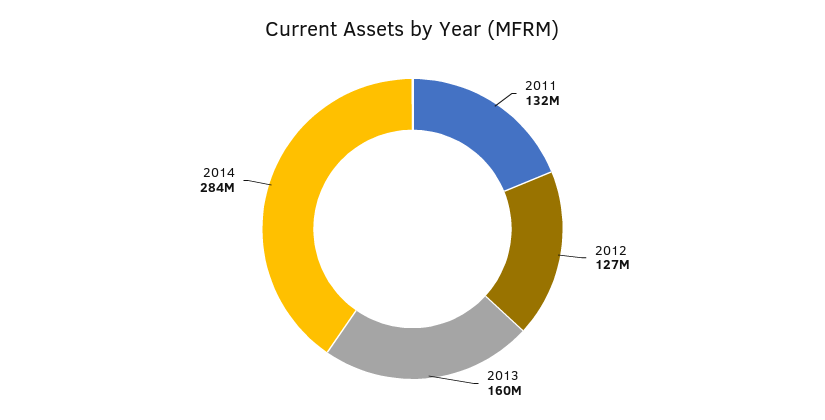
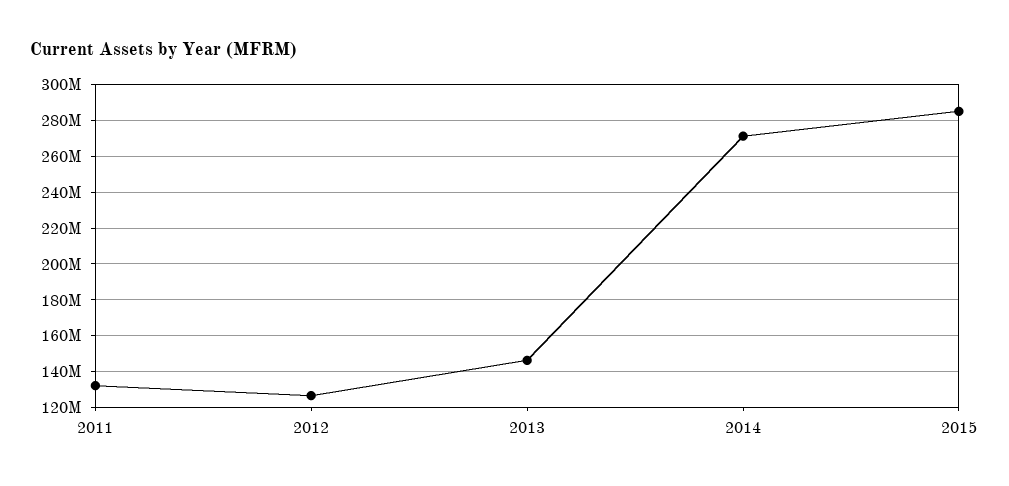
2013: 160000000 -> 145000000
2014: 284000000 -> 270000000
2015: none -> 285000000

